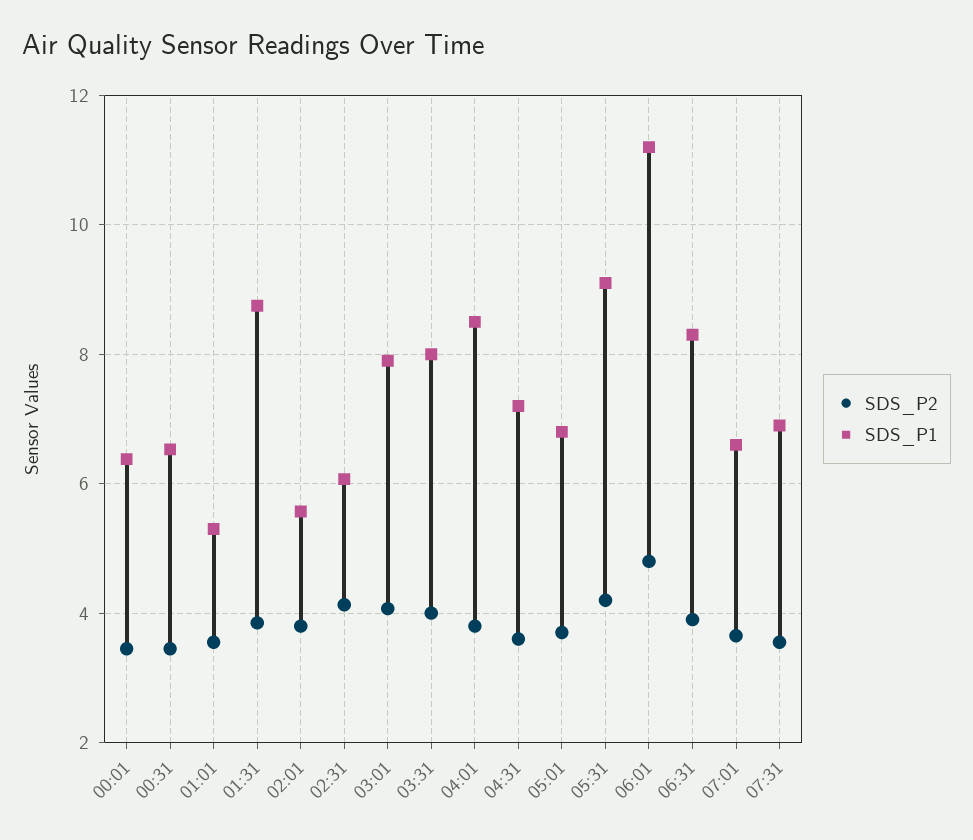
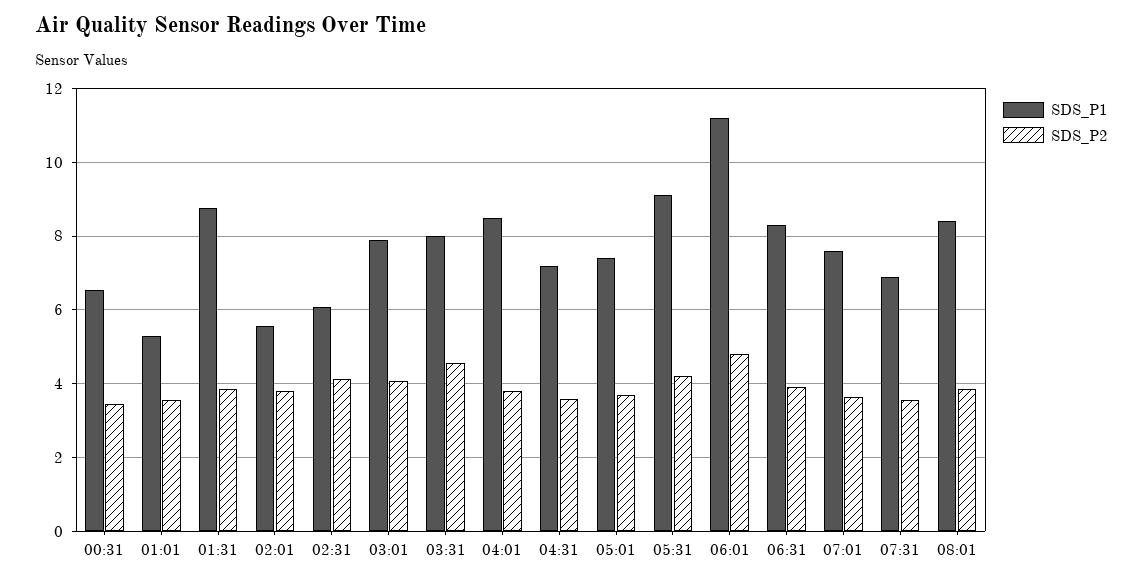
SDS_P2, 00:01: 3.4 -> none
SDS_P1, 00:01: 6.4 -> none
SDS_P2, 03:31: 4 -> 4.6
SDS_P1, 05:01: 6.8 -> 7.4
SDS_P1, 07:01: 6.6 -> 7.6
SDS_P1, 08:01: none -> 8.4
SDS_P2, 08:01: none -> 3.8

